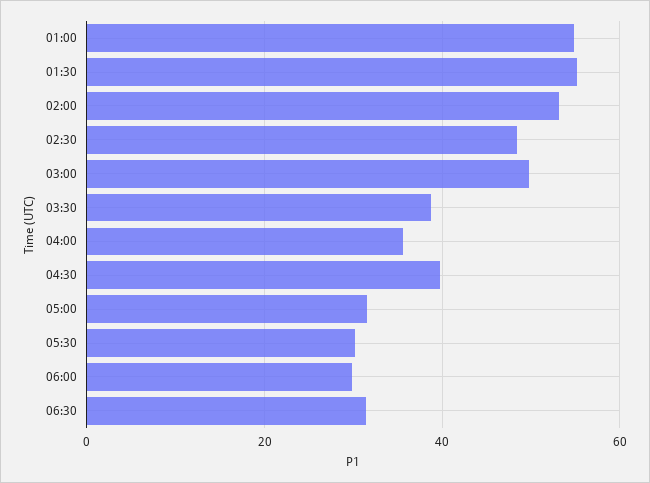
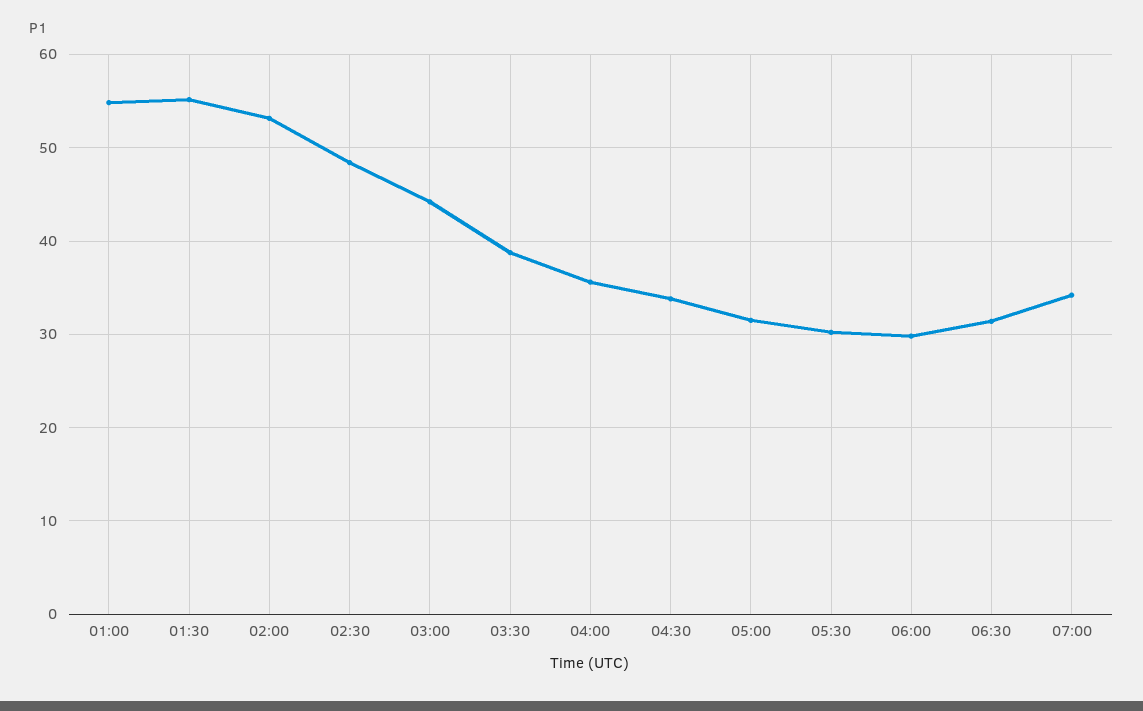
03:00: 50 -> 44
04:30: 40 -> 34
07:00: none -> 34

